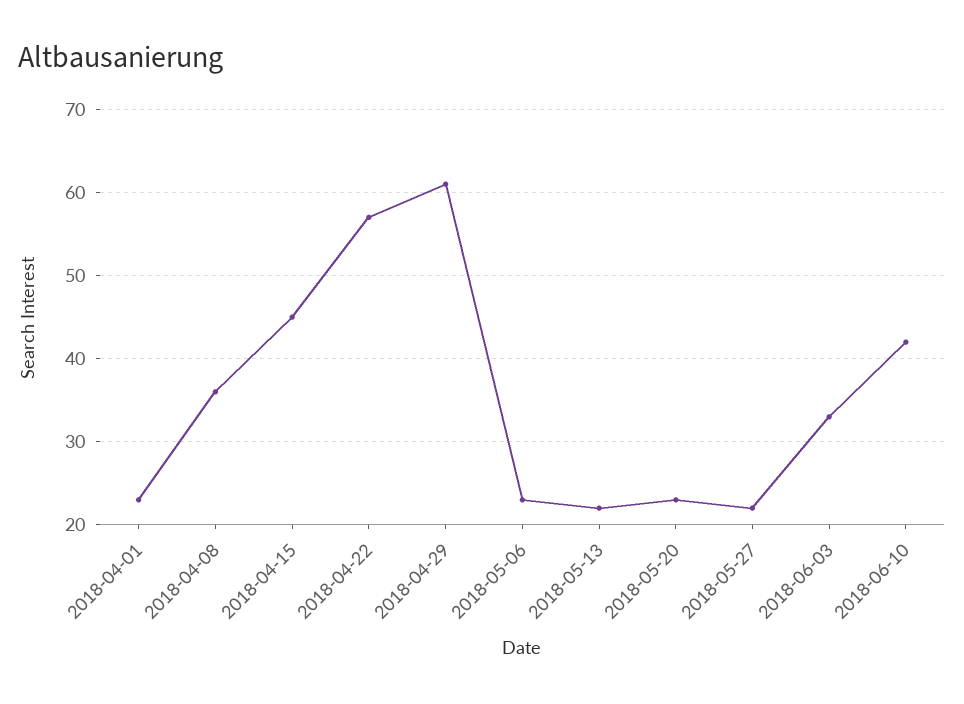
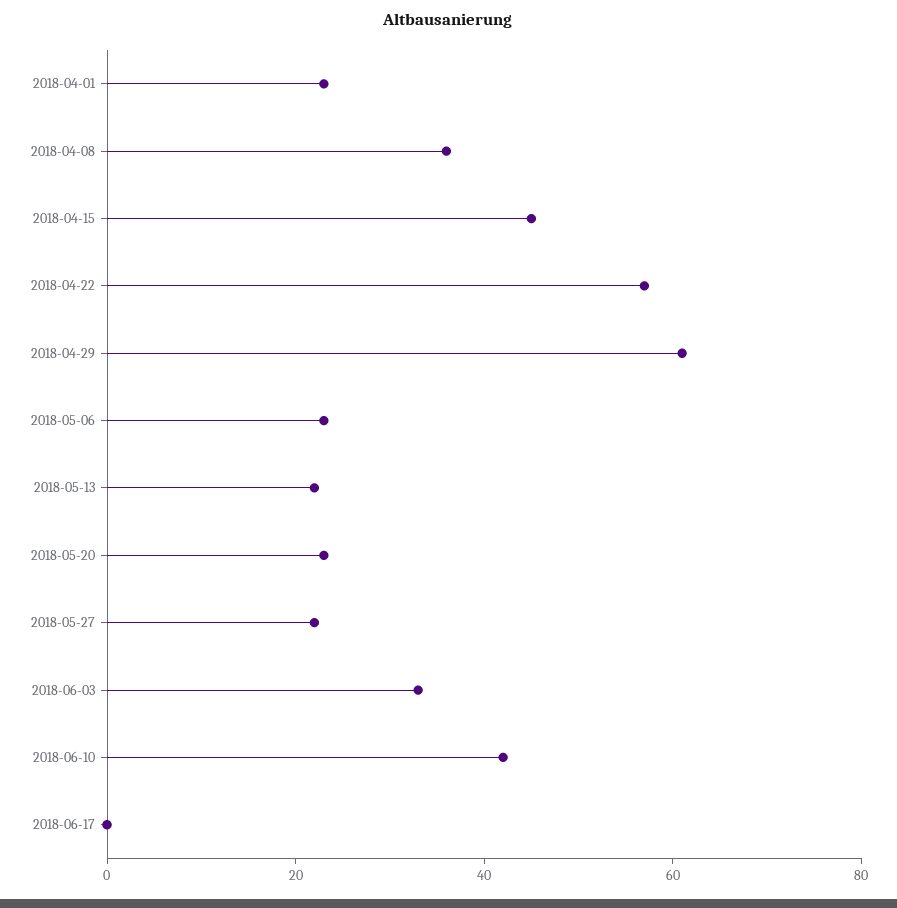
2018-06-17: none -> 0

